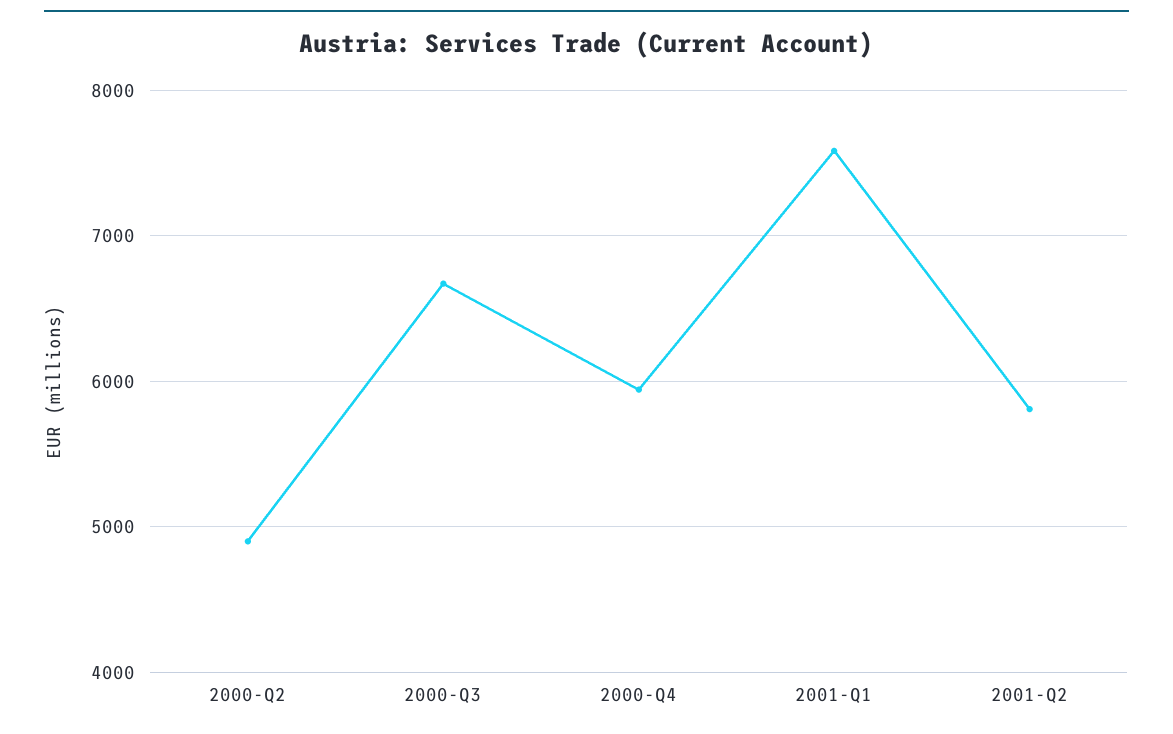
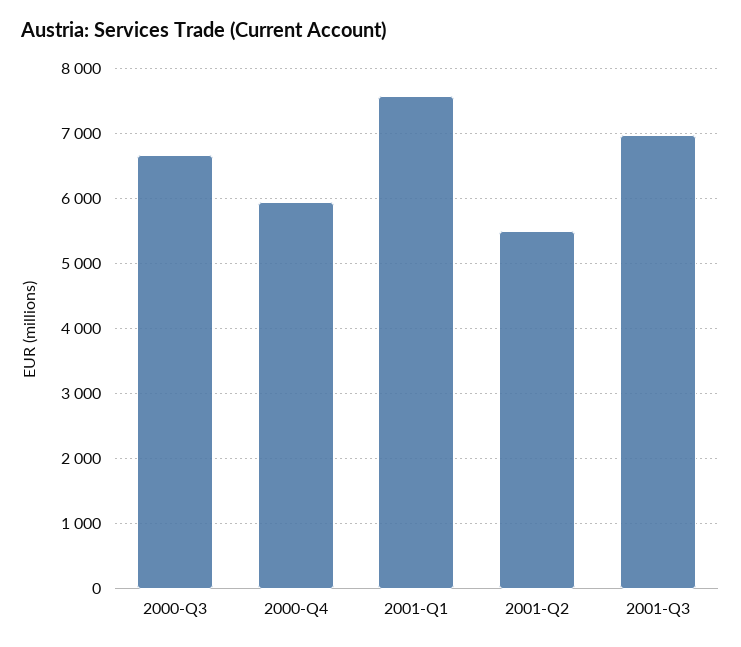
2000-Q2: 4900 -> none
2001-Q2: 5800 -> 5500
2001-Q3: none -> 7000

